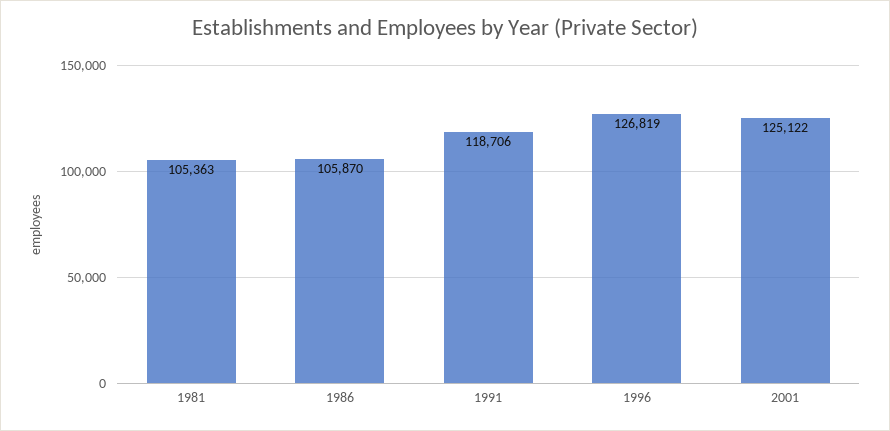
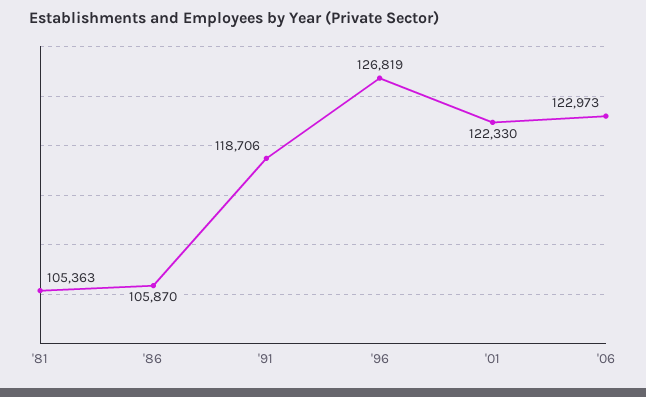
2001: 125122 -> 122330
'06: none -> 122973

